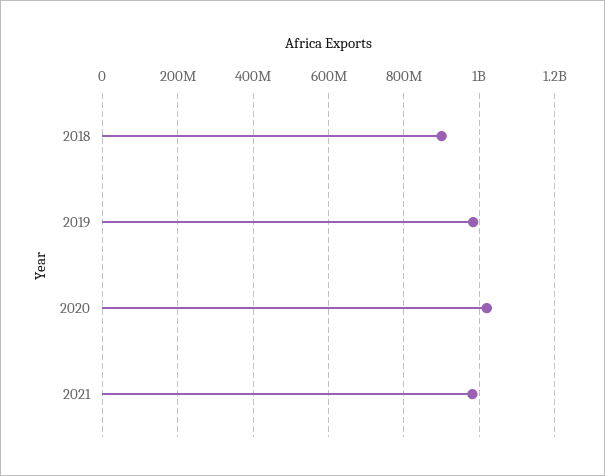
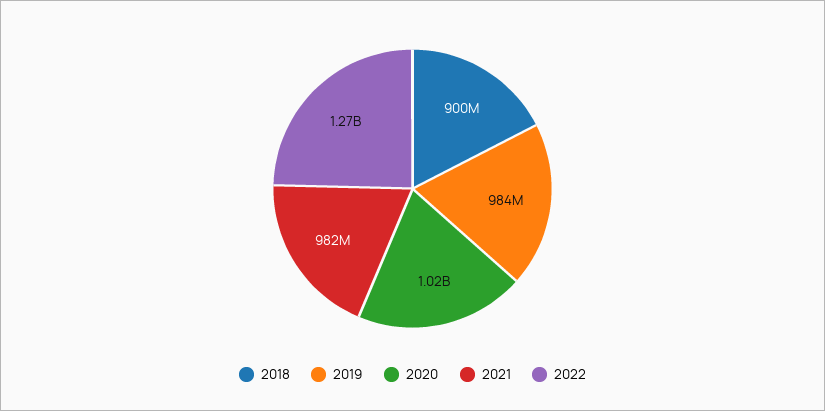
2022: none -> 1270000000

